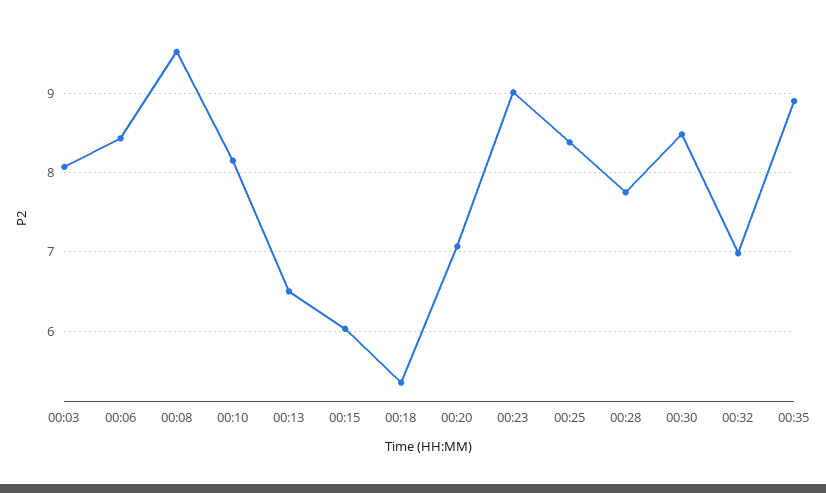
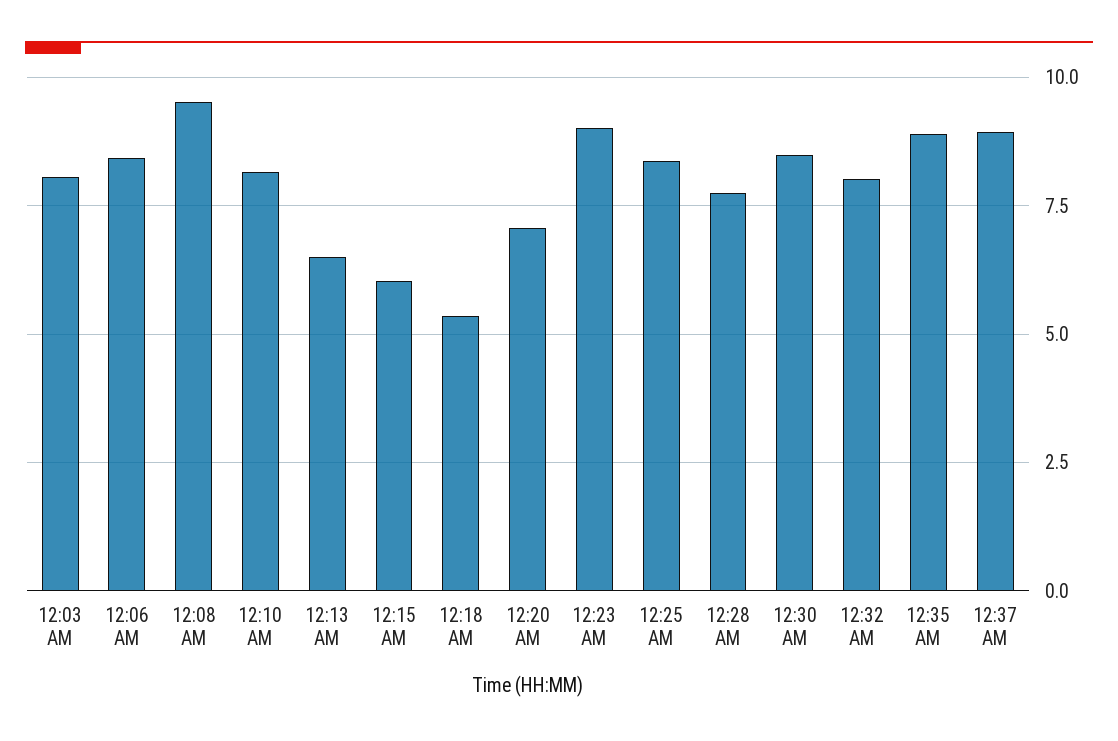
00:32: 7 -> 8
12:37 AM: none -> 9

